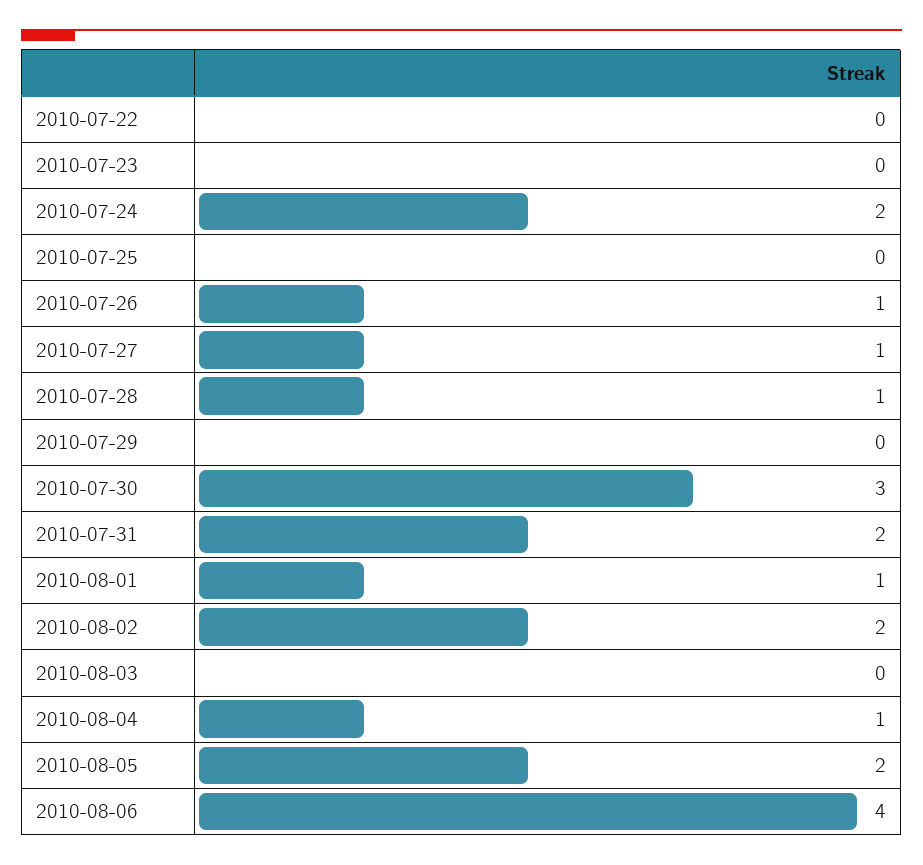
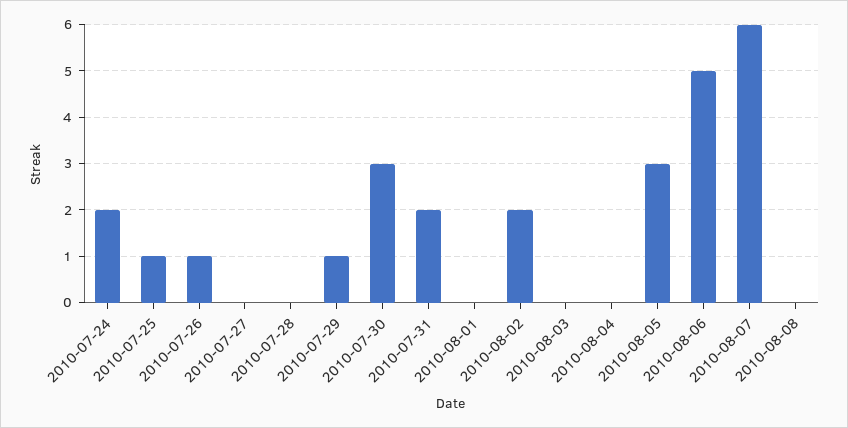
2010-07-22: 0 -> none
2010-07-23: 0 -> none
2010-07-25: 0 -> 1
2010-07-27: 1 -> 0
2010-07-28: 1 -> 0
2010-07-29: 0 -> 1
2010-08-01: 1 -> 0
2010-08-04: 1 -> 0
2010-08-05: 2 -> 3
2010-08-06: 4 -> 5
2010-08-07: none -> 6
2010-08-08: none -> 0

